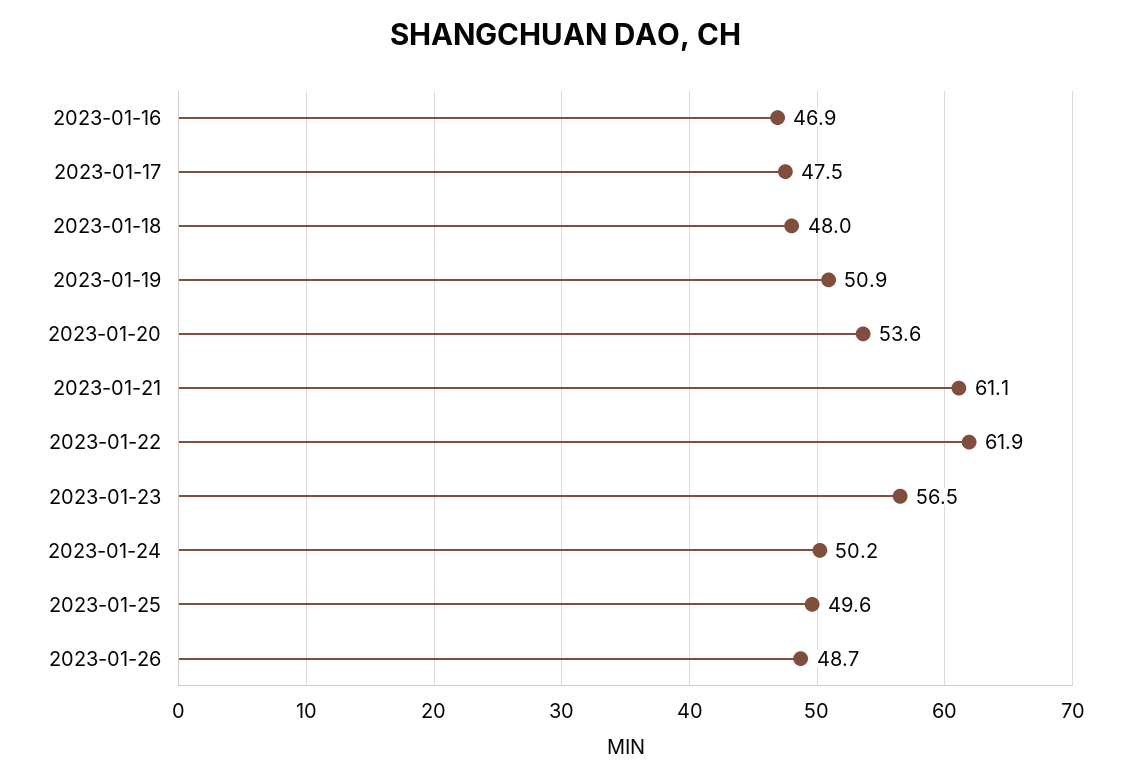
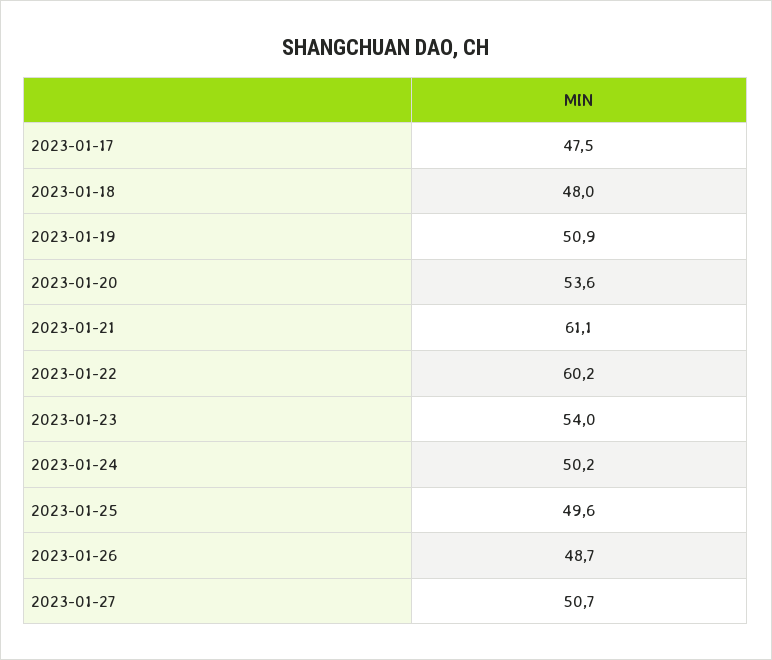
2023-01-16: 46.9 -> none
2023-01-22: 61.9 -> 60.2
2023-01-23: 56.5 -> 54
2023-01-27: none -> 50.7

